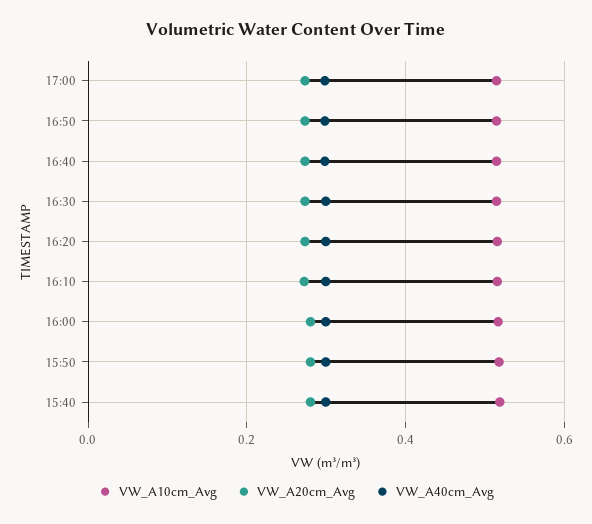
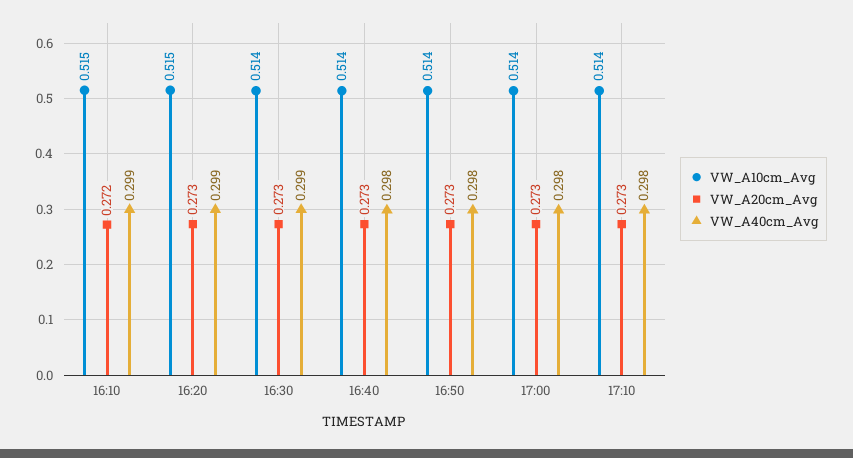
VW_A10cm_Avg, 16:00: 0.52 -> none
VW_A20cm_Avg, 16:00: 0.28 -> none
VW_A40cm_Avg, 16:00: 0.3 -> none
VW_A10cm_Avg, 15:50: 0.52 -> none
VW_A20cm_Avg, 15:50: 0.28 -> none
VW_A40cm_Avg, 15:50: 0.3 -> none
VW_A10cm_Avg, 15:40: 0.52 -> none
VW_A20cm_Avg, 15:40: 0.28 -> none
VW_A40cm_Avg, 15:40: 0.3 -> none
VW_A10cm_Avg, 17:10: none -> 0.514
VW_A20cm_Avg, 17:10: none -> 0.273
VW_A40cm_Avg, 17:10: none -> 0.298

